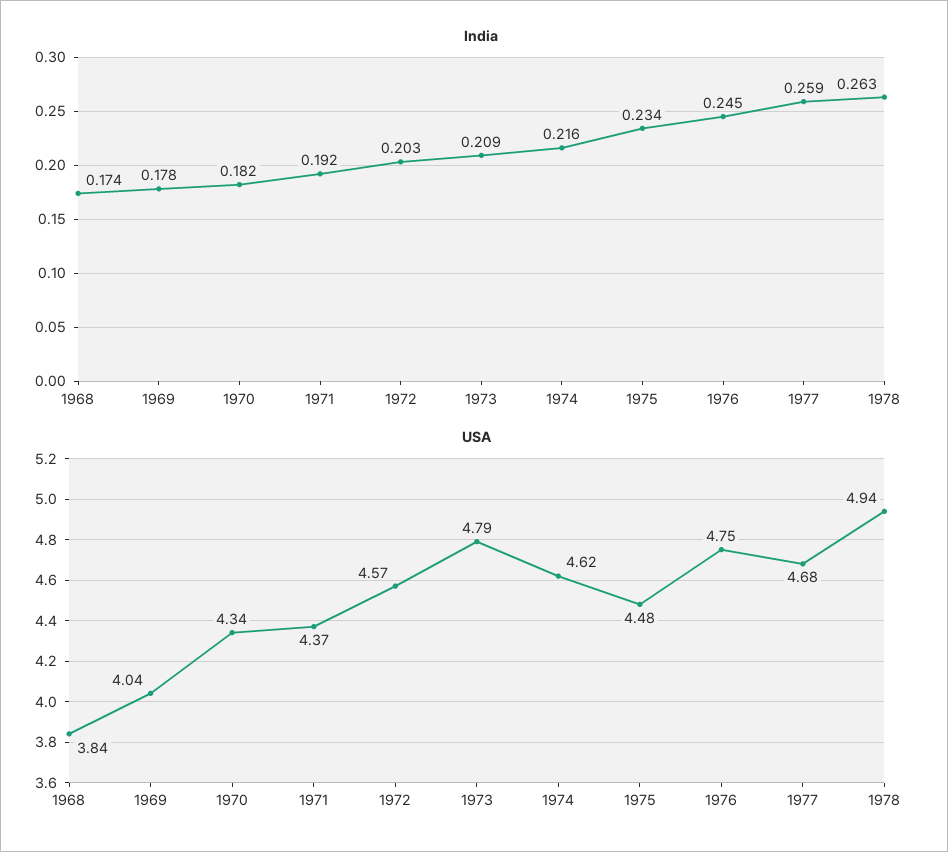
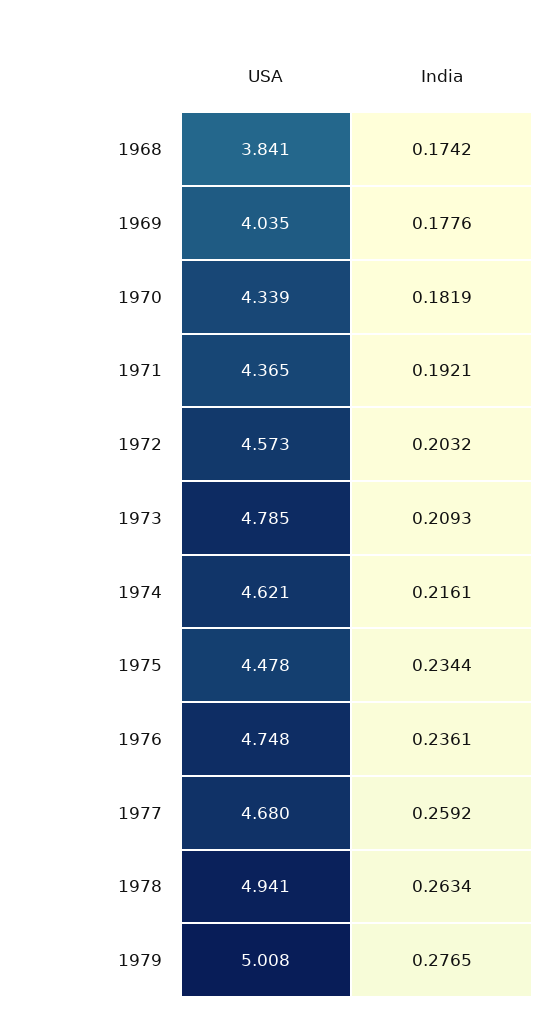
India, 1976: 0.245 -> 0.2361
USA, 1979: none -> 5.008
India, 1979: none -> 0.2765

